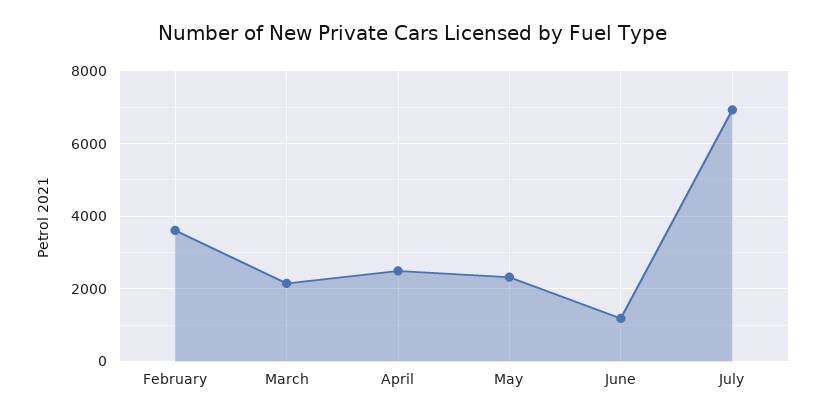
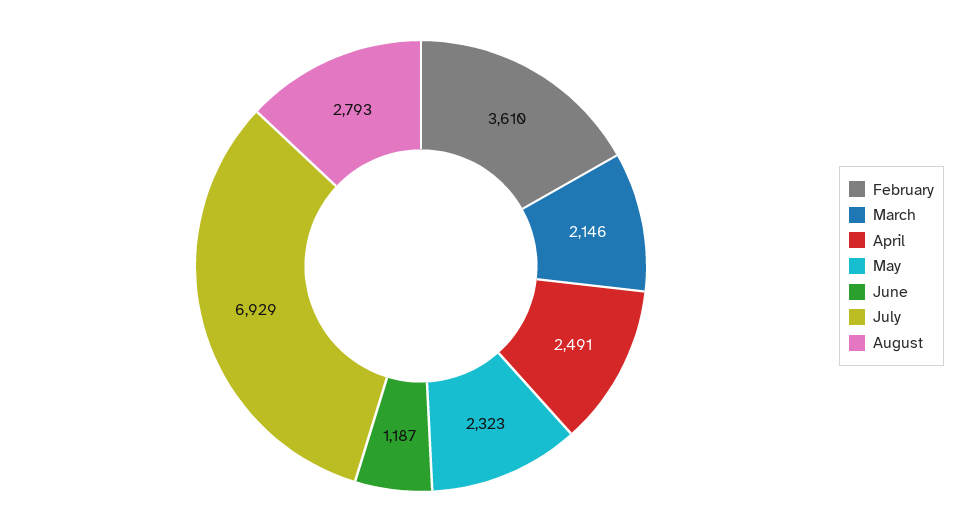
August: none -> 2793

